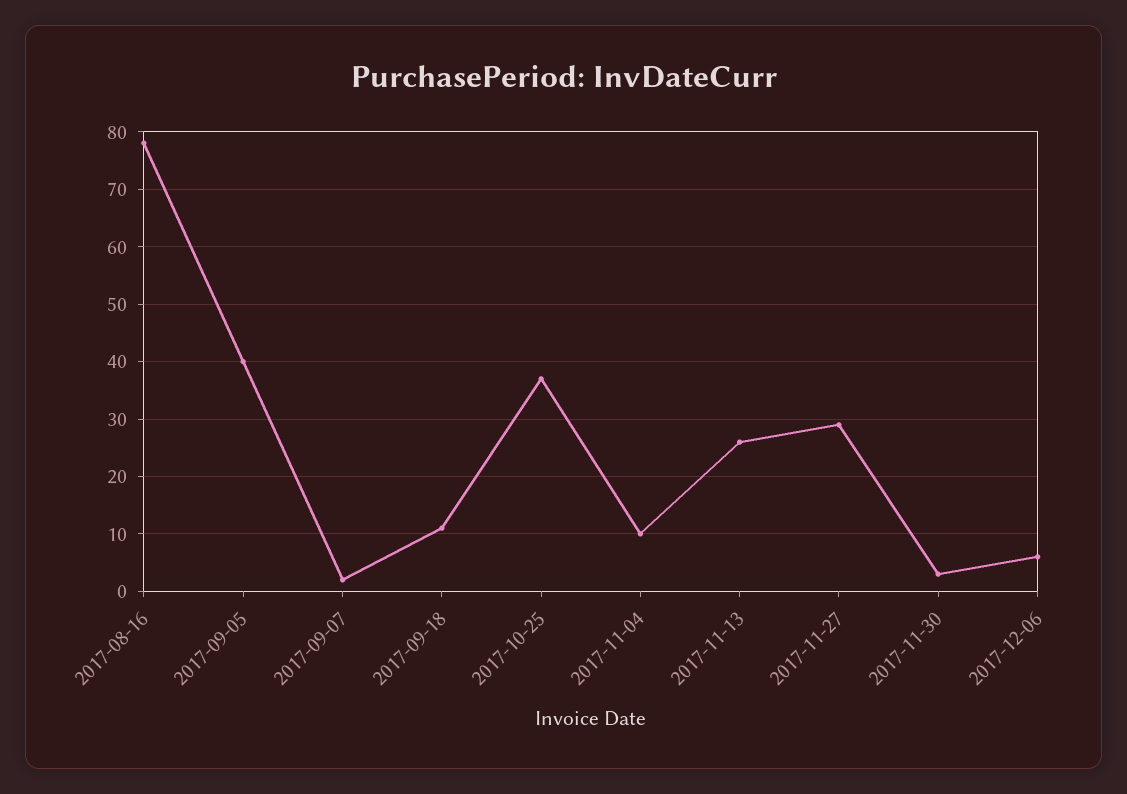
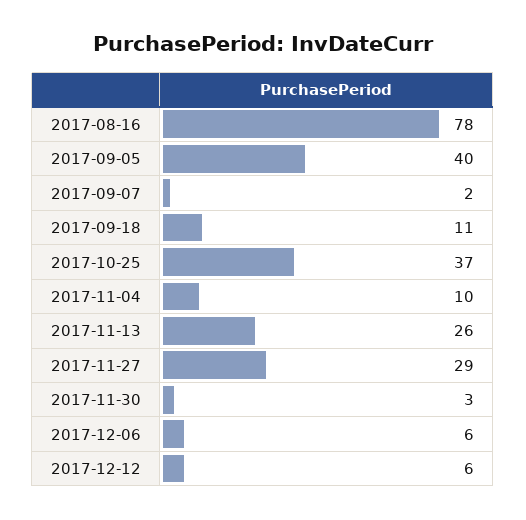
2017-12-12: none -> 6

